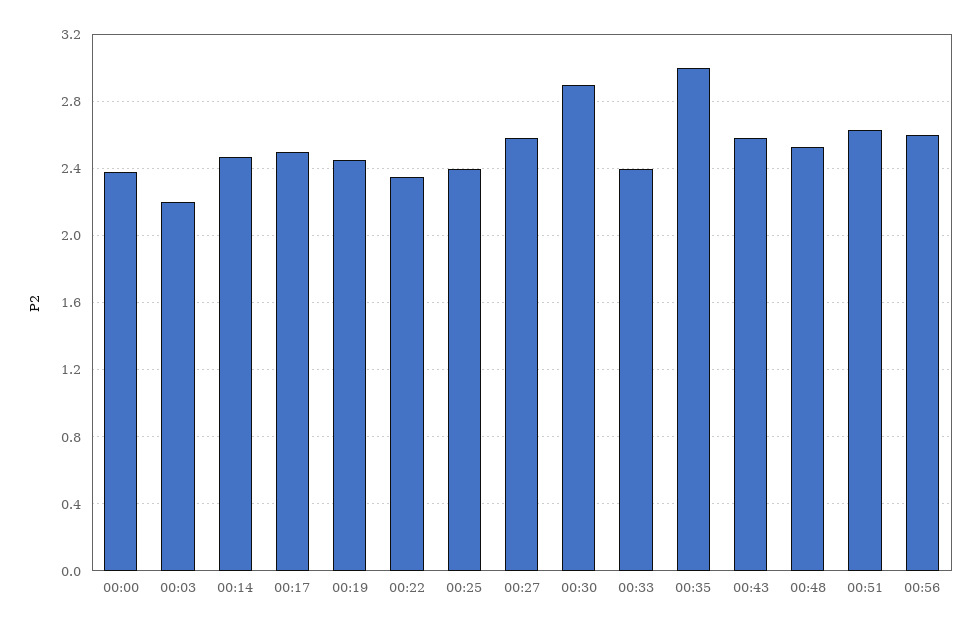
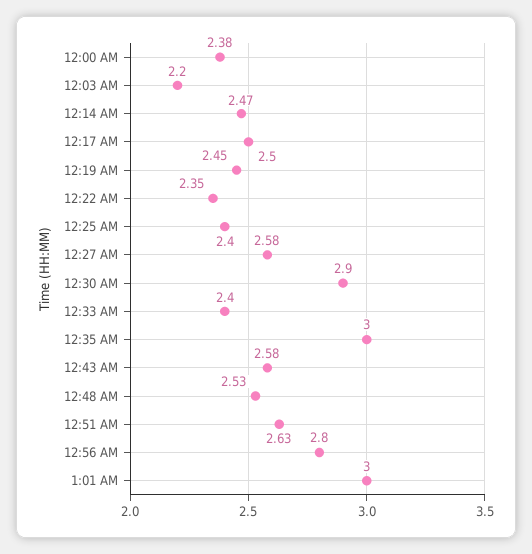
00:56: 2.6 -> 2.8
1:01 AM: none -> 3

